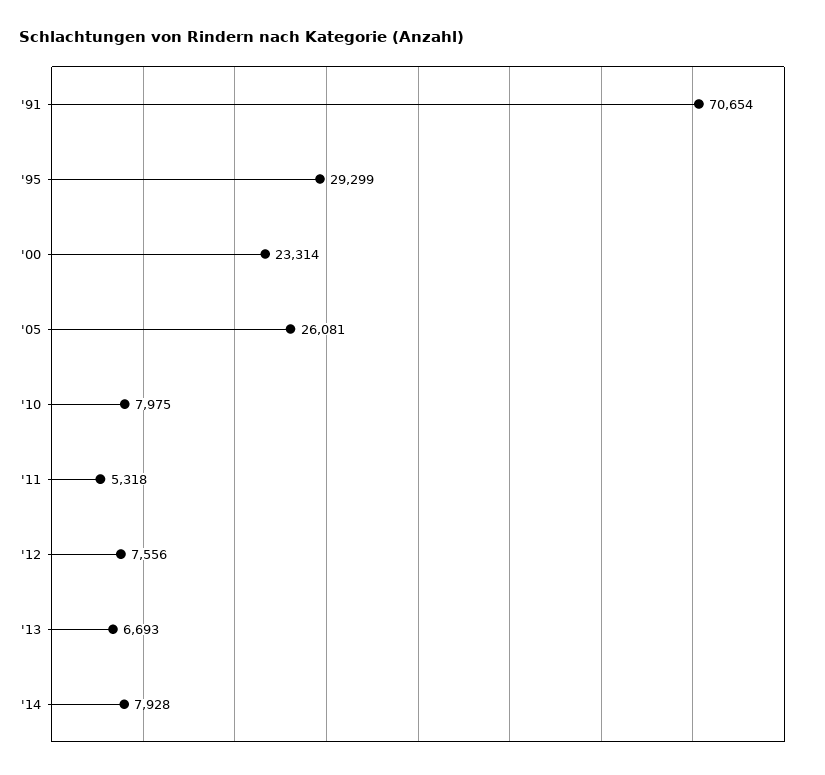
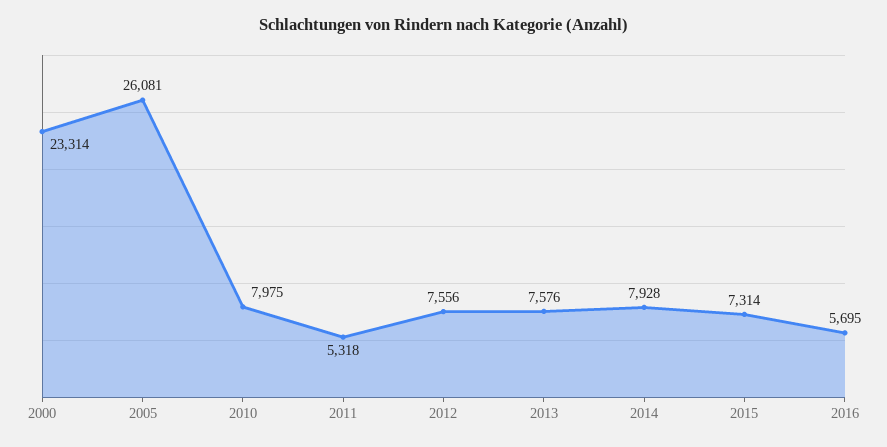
'91: 70654 -> none
'95: 29299 -> none
'13: 6693 -> 7576
2015: none -> 7314
2016: none -> 5695

